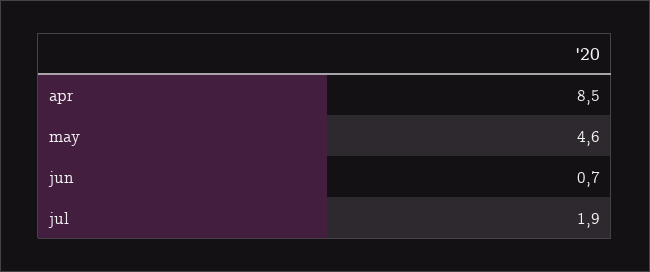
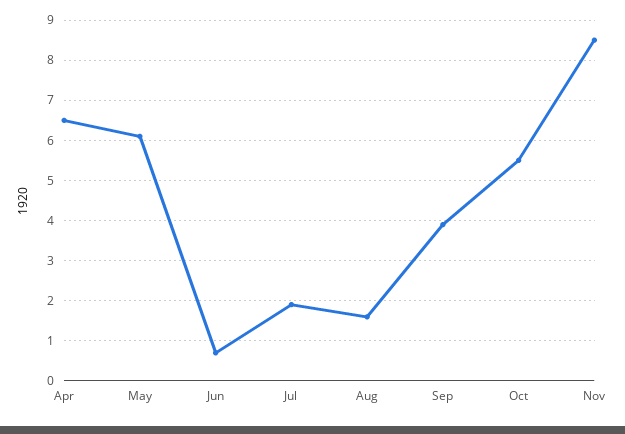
apr: 8.5 -> 6.5
may: 4.6 -> 6
Aug: none -> 1.5
Sep: none -> 4
Oct: none -> 5.5
Nov: none -> 8.5

